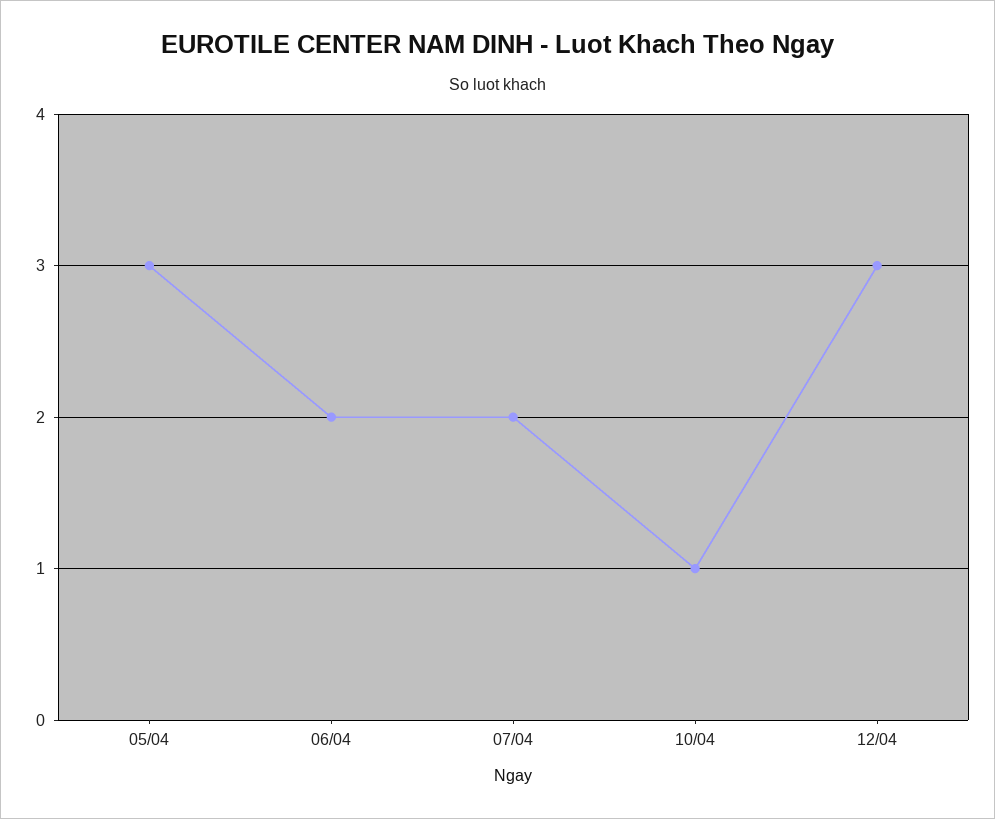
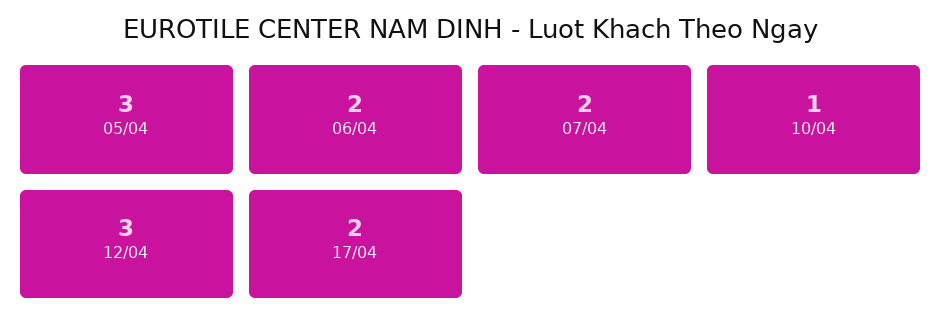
17/04: none -> 2

